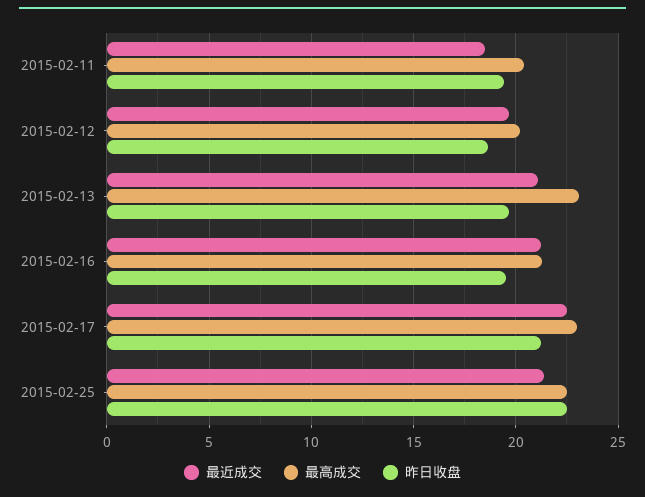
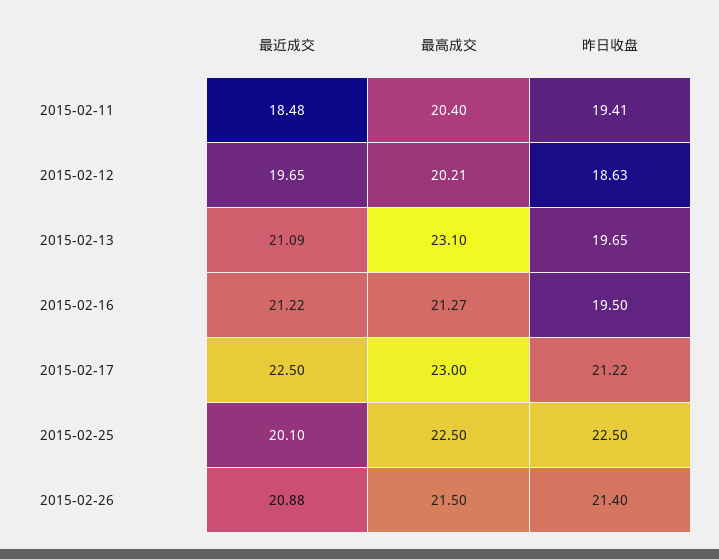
最近成交, 2015-02-25: 21.5 -> 20.1
最近成交, 2015-02-26: none -> 20.88
最高成交, 2015-02-26: none -> 21.5
昨日收盘, 2015-02-26: none -> 21.4

